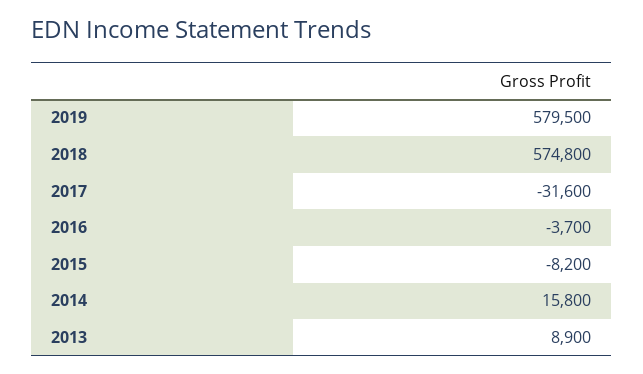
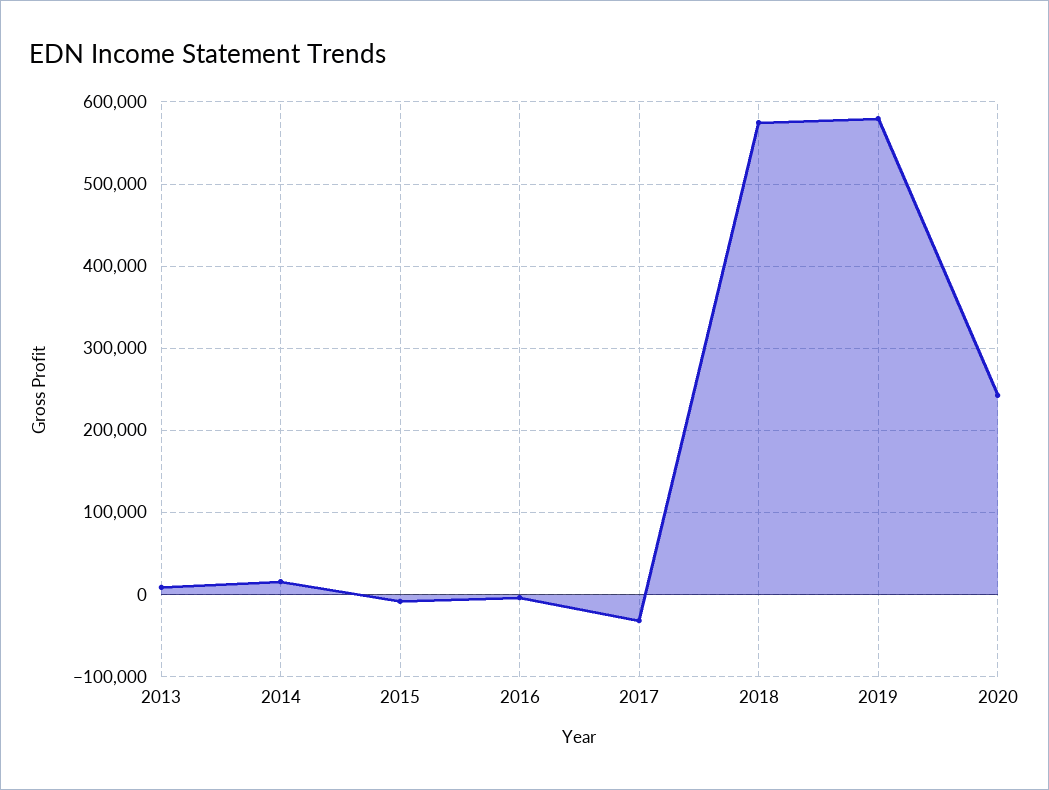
2020: none -> 240000

